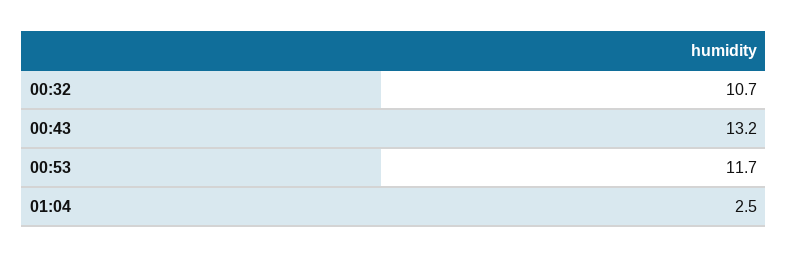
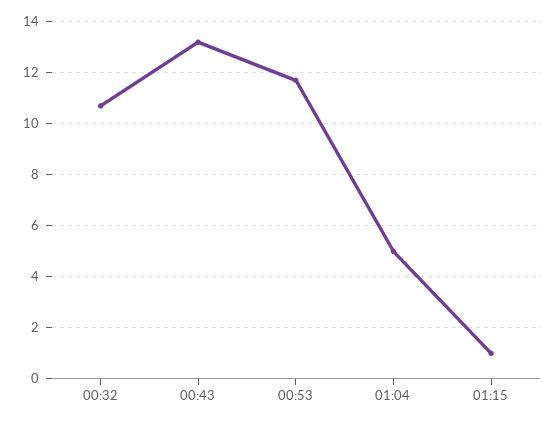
01:04: 2.5 -> 5
01:15: none -> 1

